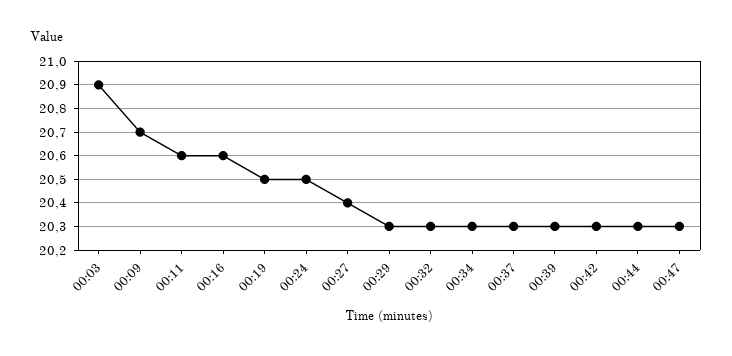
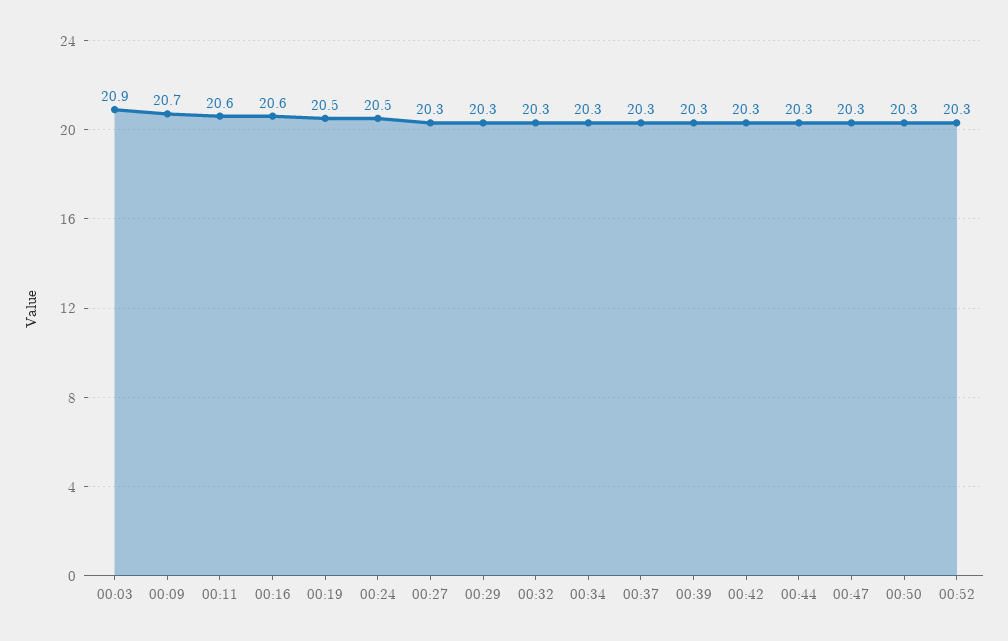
00:27: 20.4 -> 20.3
00:50: none -> 20.3
00:52: none -> 20.3

